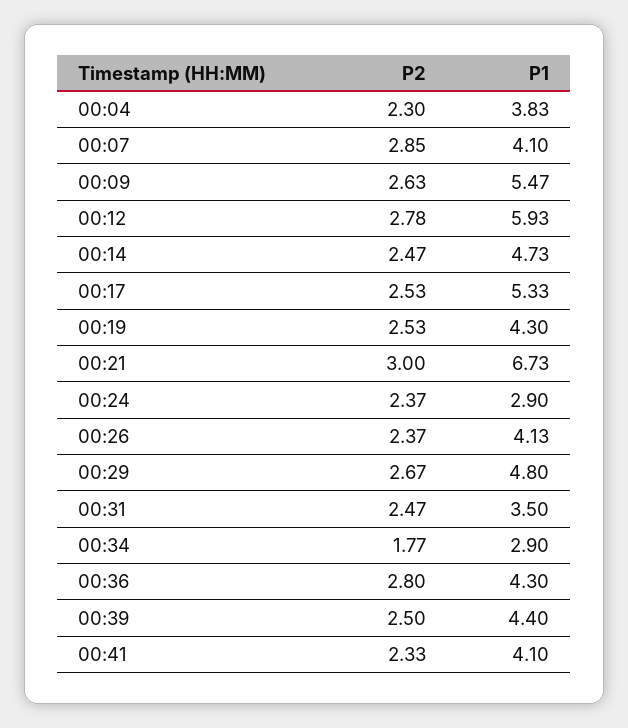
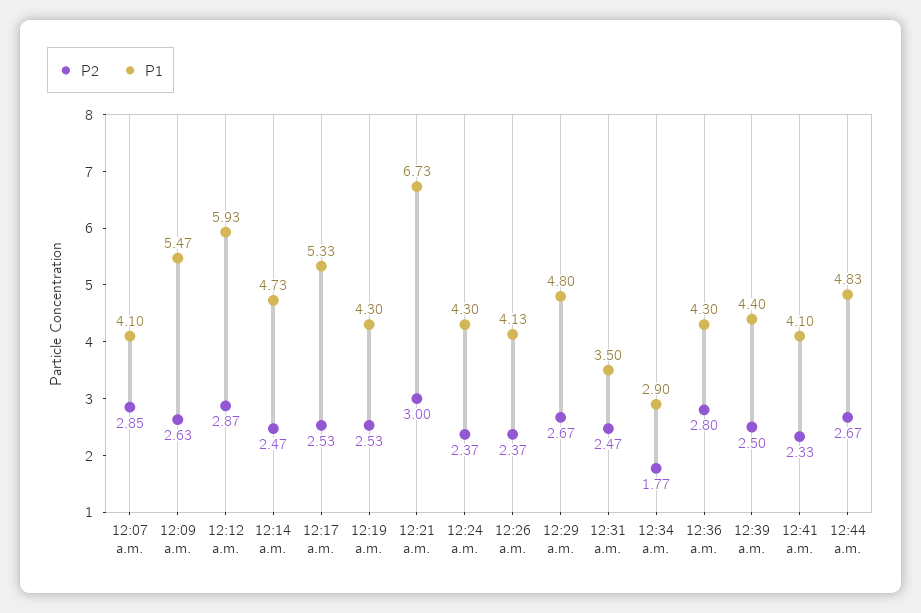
P2, 00:04: 2.3 -> none
P1, 00:04: 3.83 -> none
P2, 00:12: 2.78 -> 2.87
P1, 00:24: 2.9 -> 4.3
P2, 12:44 a.m.: none -> 2.67
P1, 12:44 a.m.: none -> 4.83

